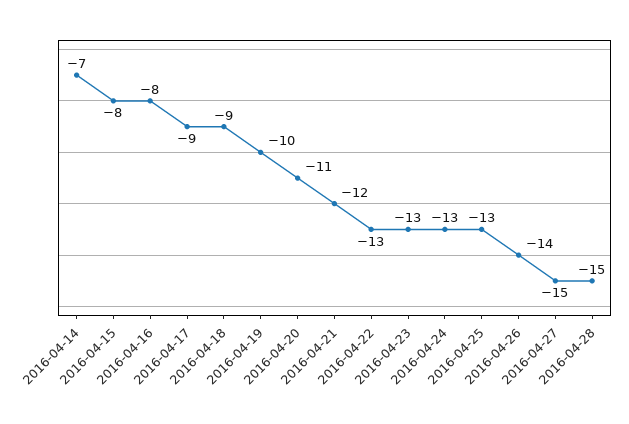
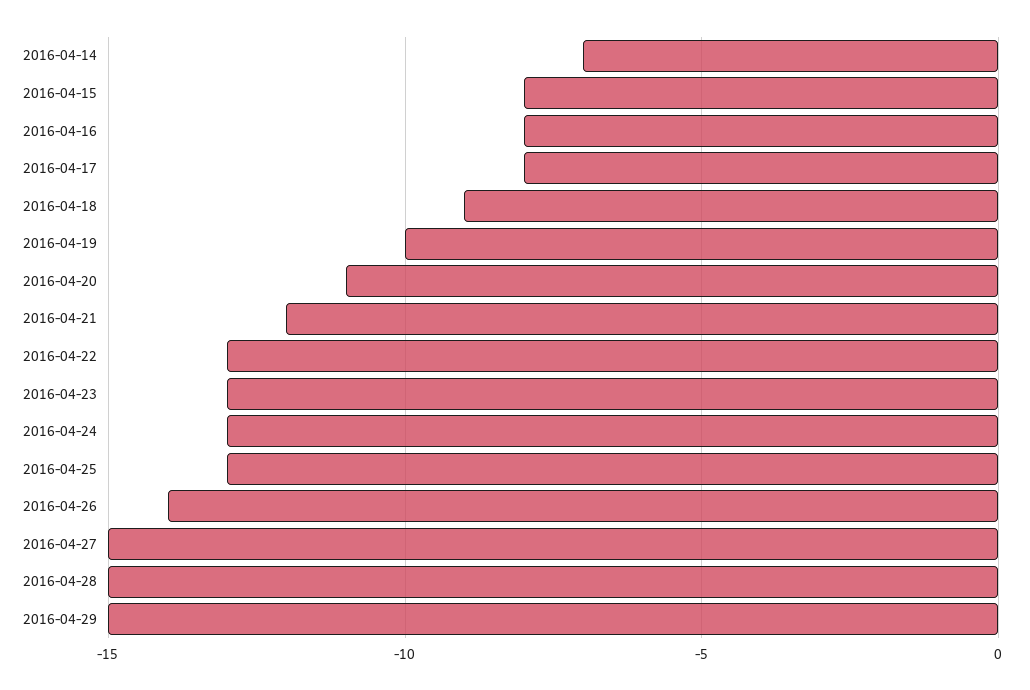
2016-04-17: -9 -> -8
2016-04-29: none -> -15

